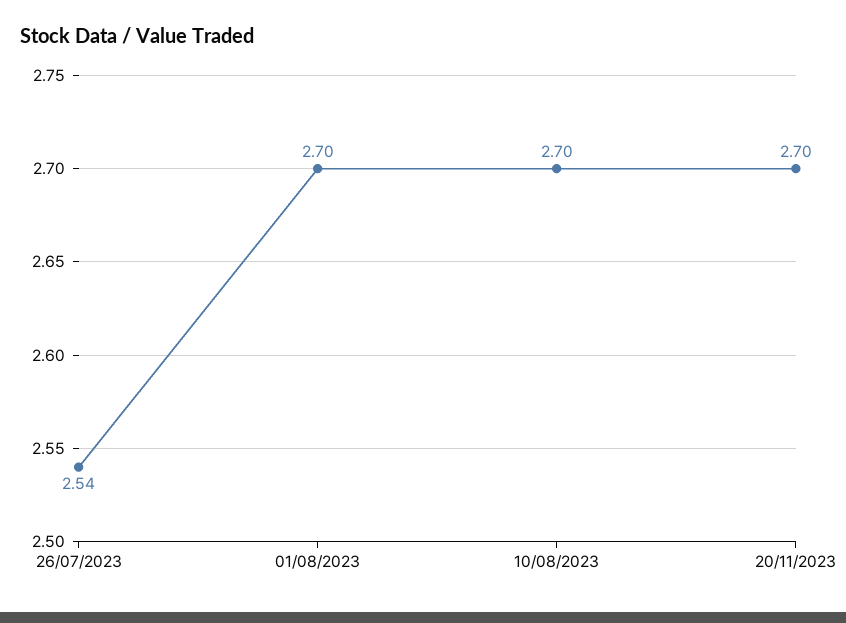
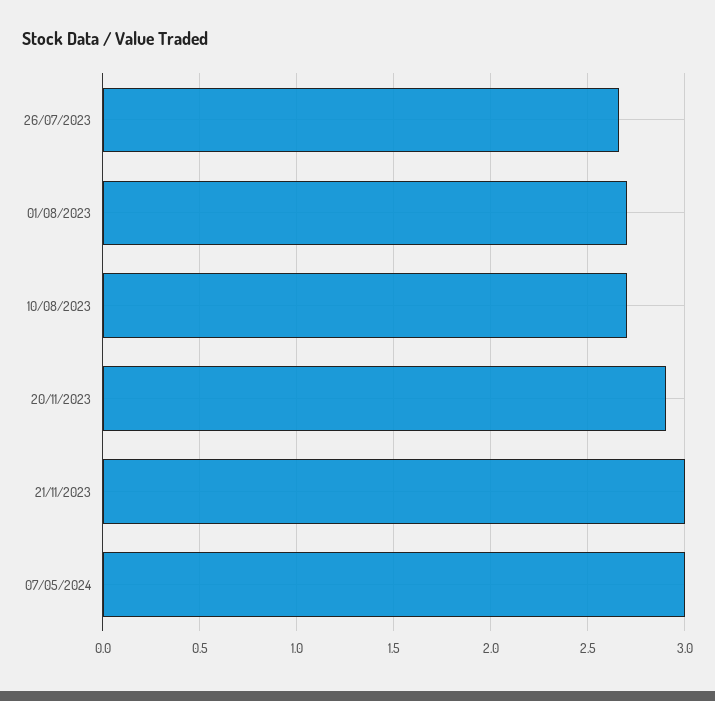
26/07/2023: 2.54 -> 2.65
20/11/2023: 2.7 -> 2.9
21/11/2023: none -> 3
07/05/2024: none -> 3

